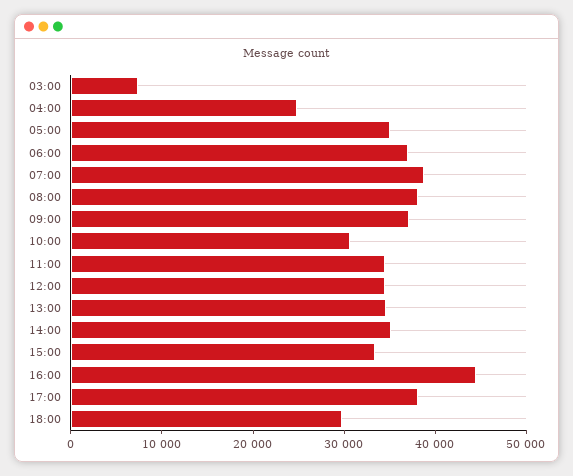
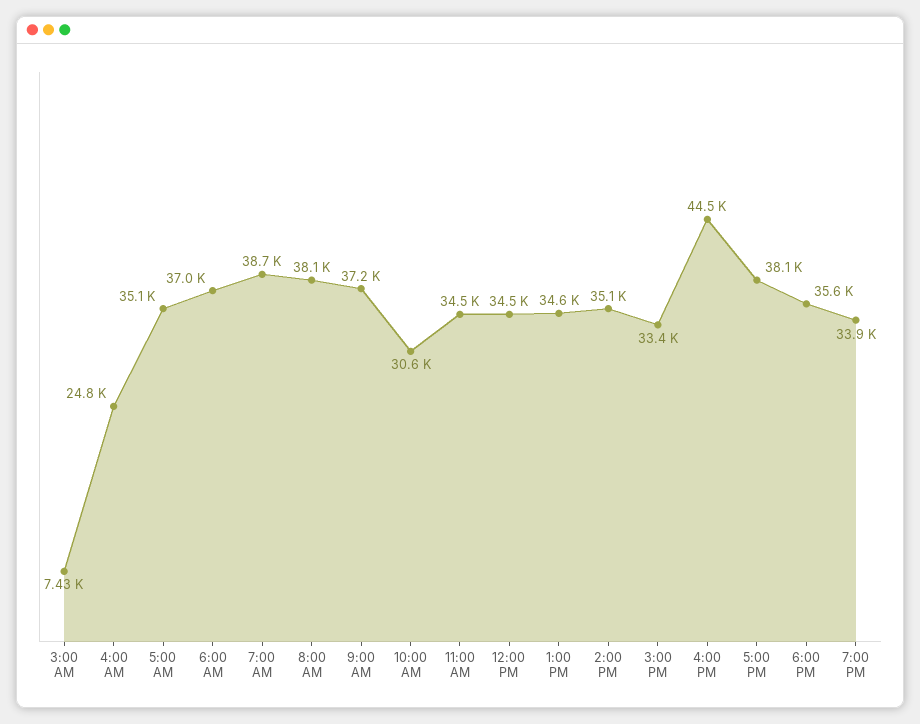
18:00: 30000 -> 35600
7:00 PM: none -> 33900

